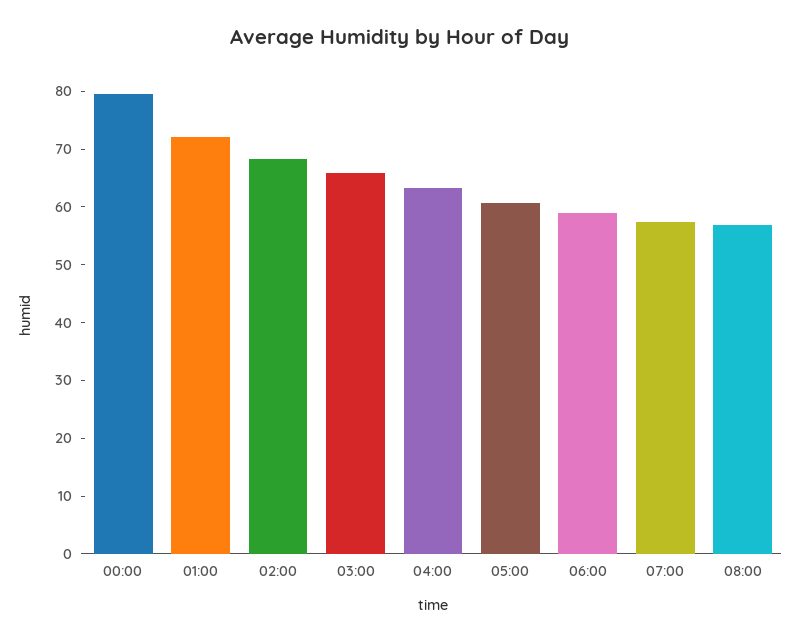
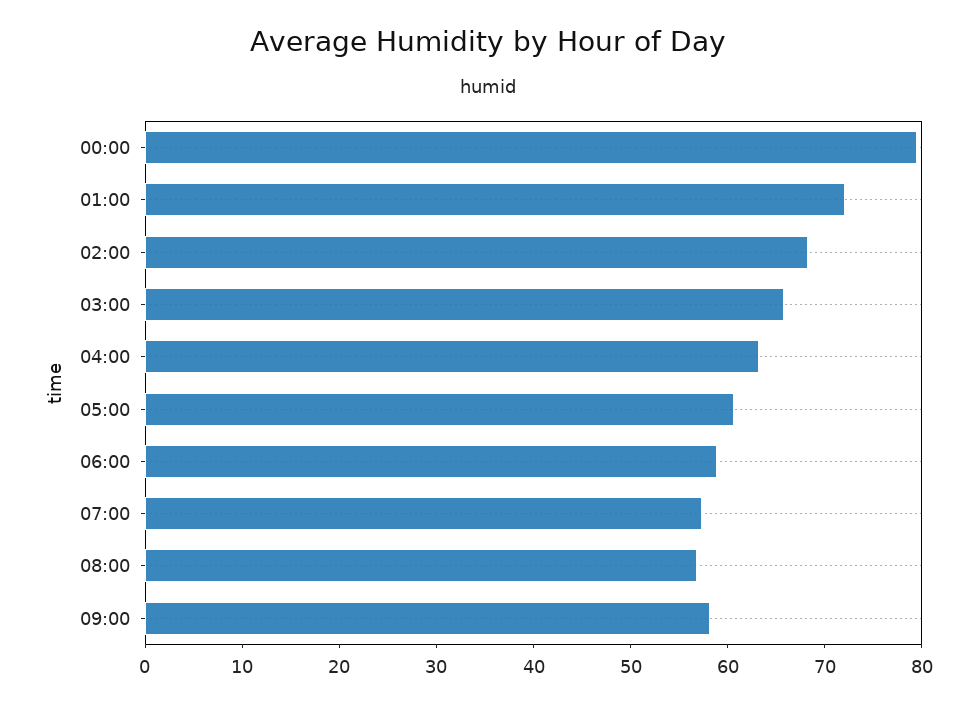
09:00: none -> 58

